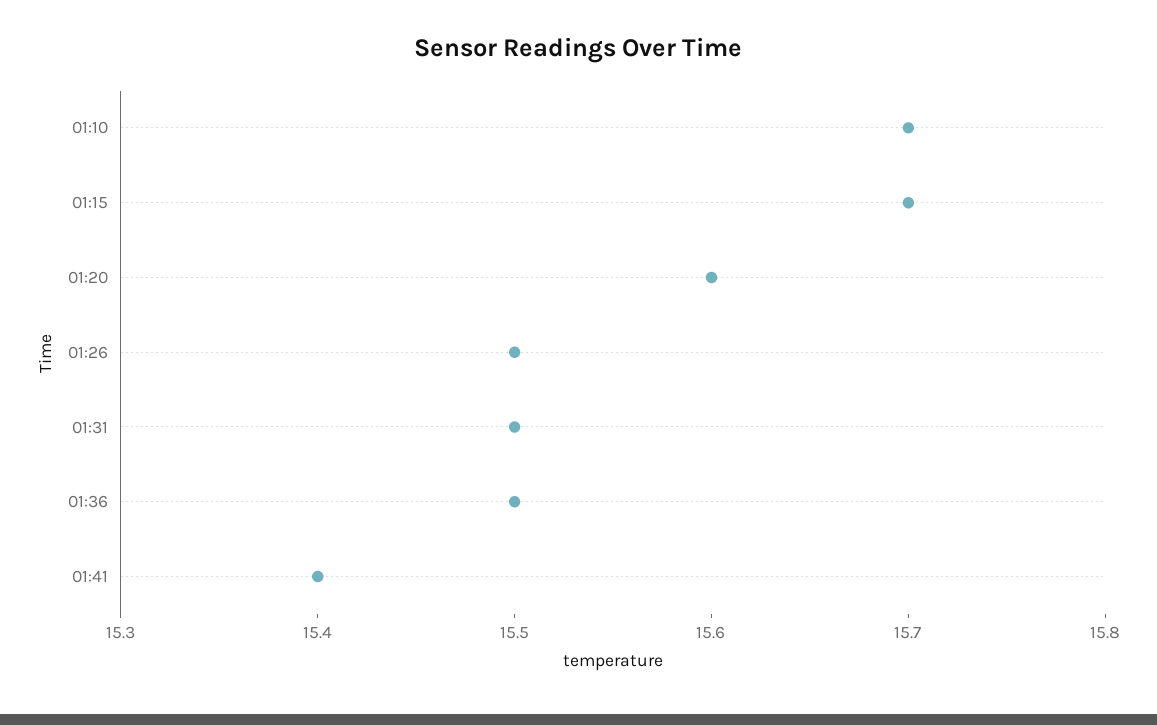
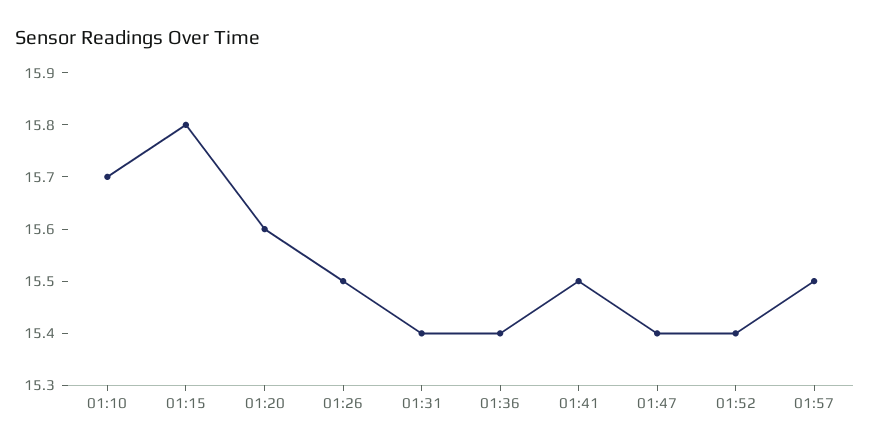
01:15: 15.7 -> 15.8
01:31: 15.5 -> 15.4
01:36: 15.5 -> 15.4
01:41: 15.4 -> 15.5
01:47: none -> 15.4
01:52: none -> 15.4
01:57: none -> 15.5

